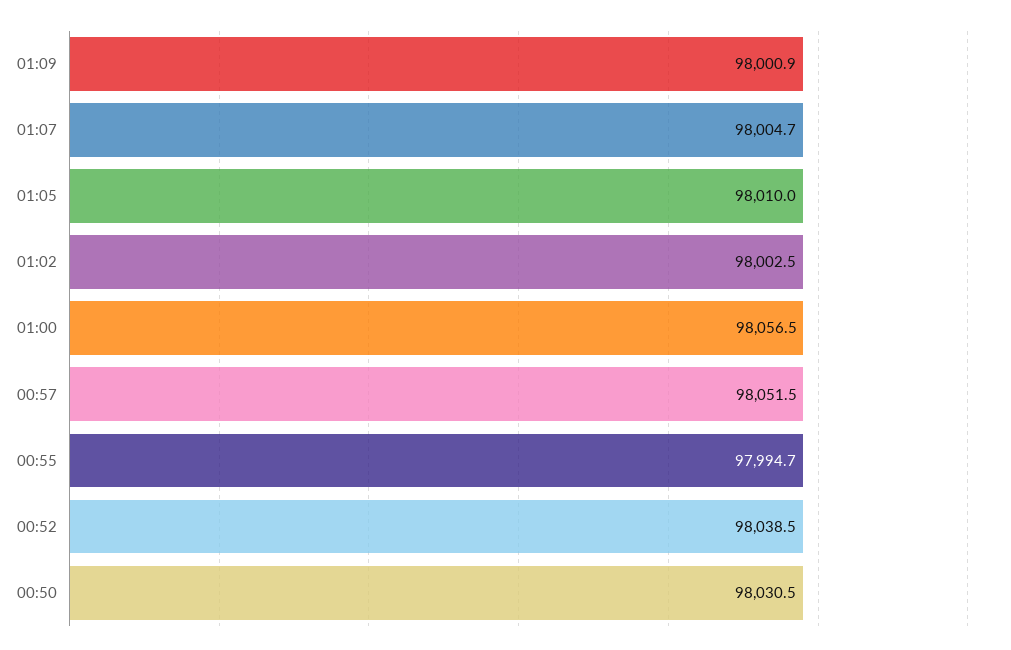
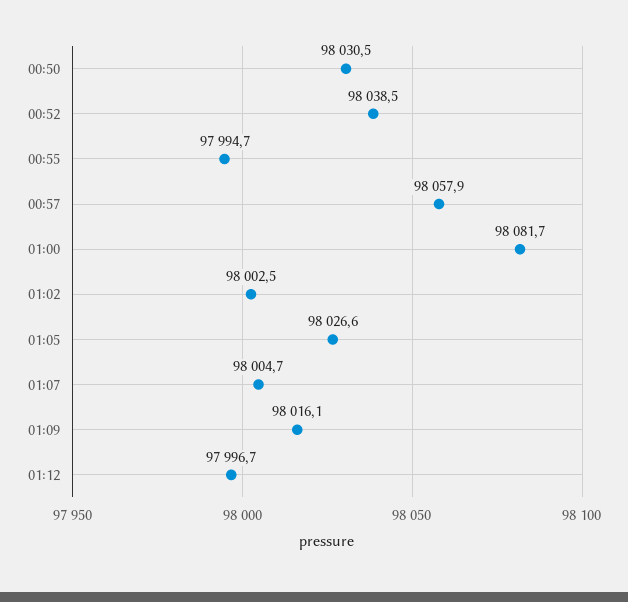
01:09: 98000.9 -> 98016.1
01:05: 98010 -> 98026.6
01:00: 98056.5 -> 98081.7
00:57: 98051.5 -> 98057.9
01:12: none -> 97996.7

